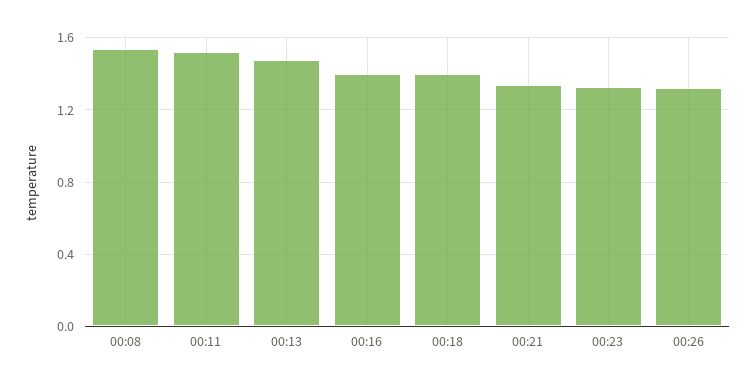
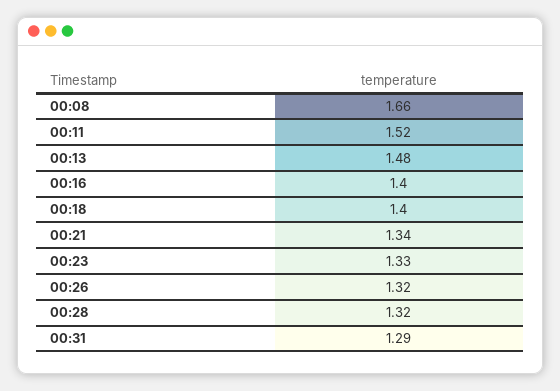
00:08: 1.55 -> 1.66
00:28: none -> 1.32
00:31: none -> 1.29

